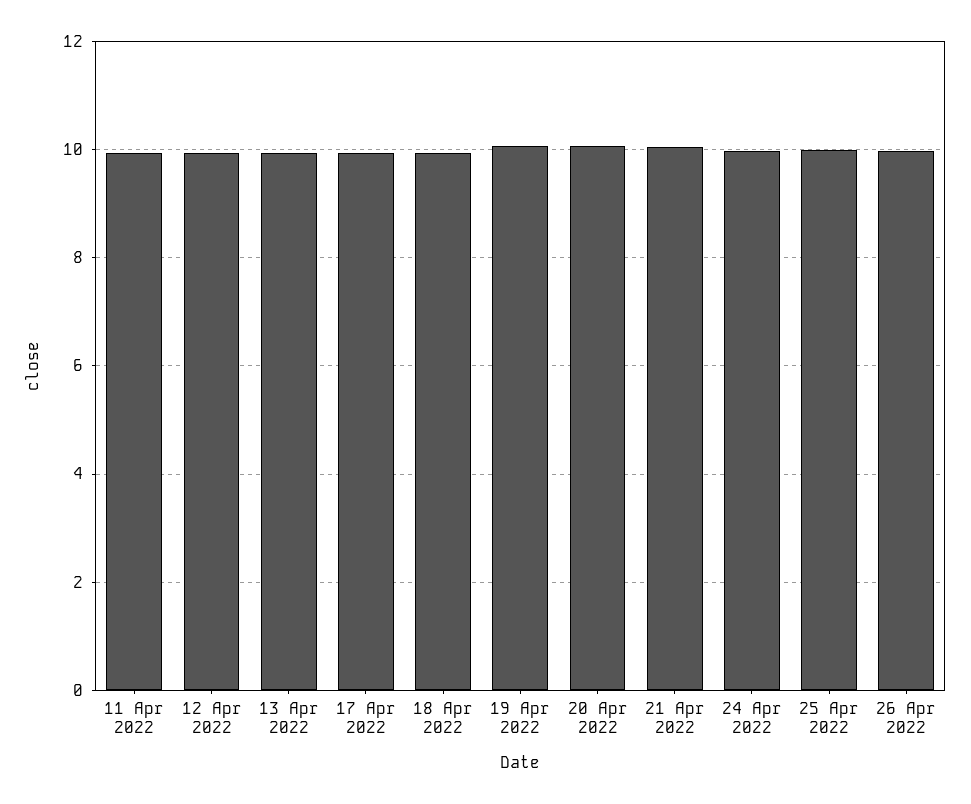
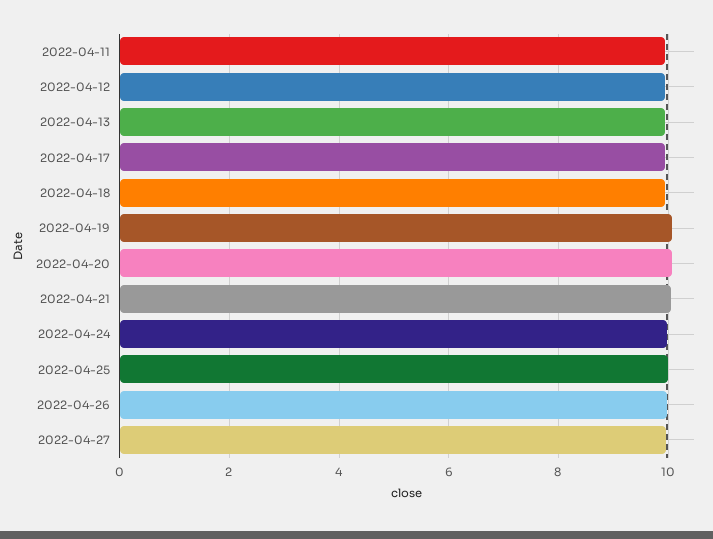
2022-04-27: none -> 10

